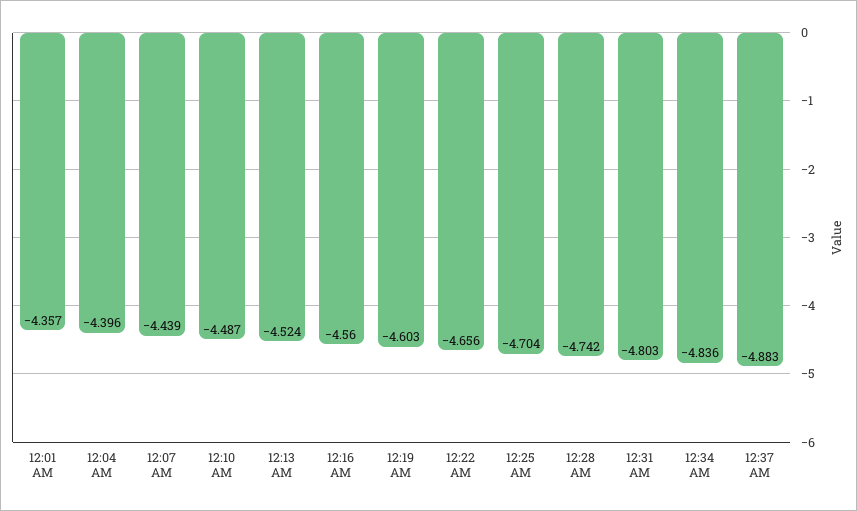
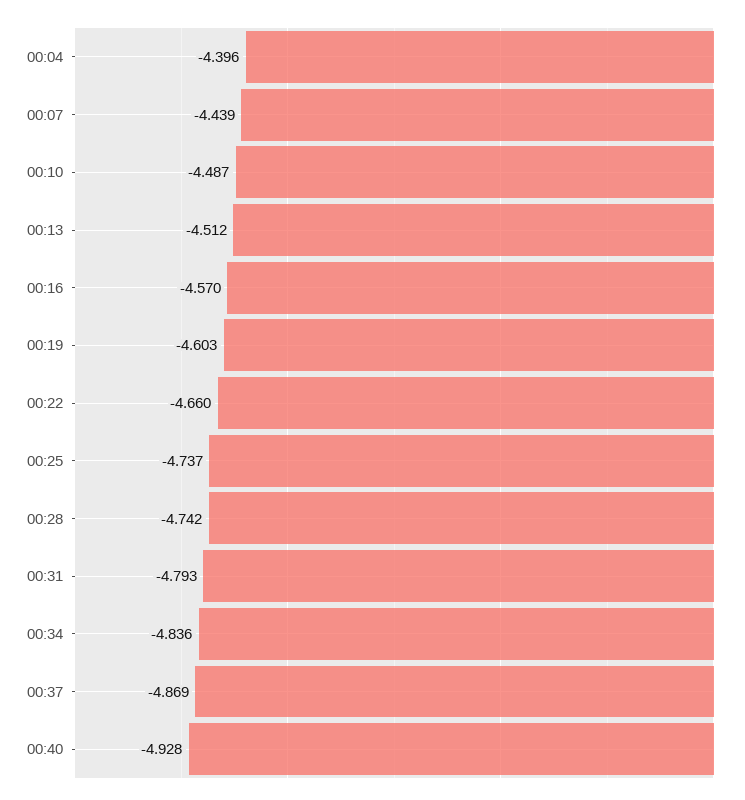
12:01 AM: -4.357 -> none
12:13 AM: -4.524 -> -4.512
12:16 AM: -4.56 -> -4.57
12:22 AM: -4.656 -> -4.66
12:25 AM: -4.704 -> -4.737
12:31 AM: -4.803 -> -4.793
12:37 AM: -4.883 -> -4.869
00:40: none -> -4.928

